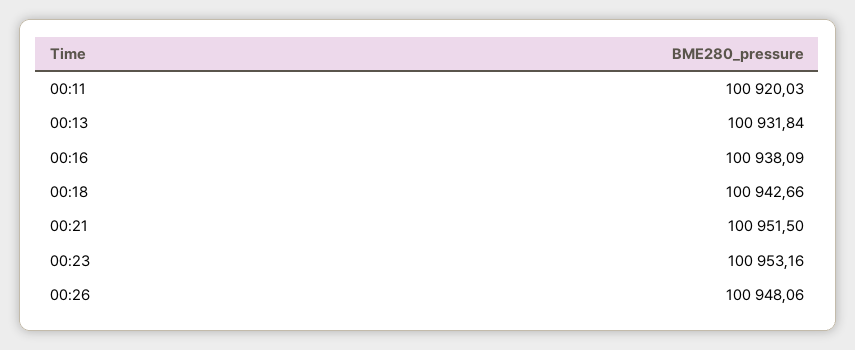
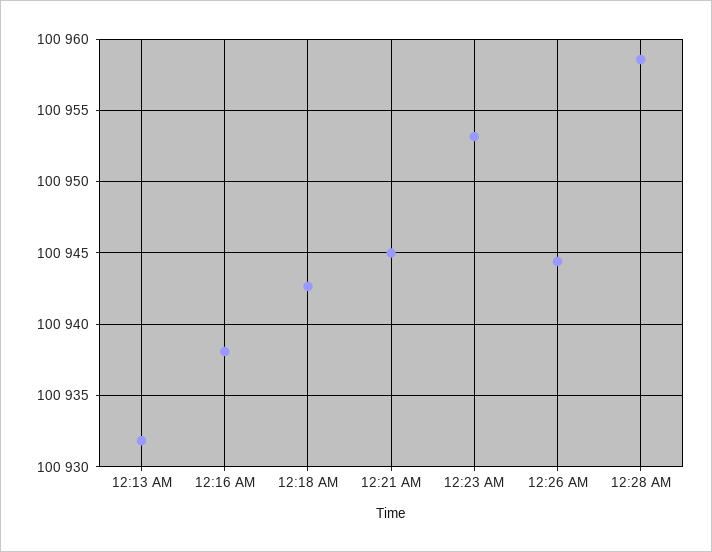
00:11: 100920.03 -> none
00:21: 100951.5 -> 100945
00:26: 100948.06 -> 100944.5
12:28 AM: none -> 100958.5

